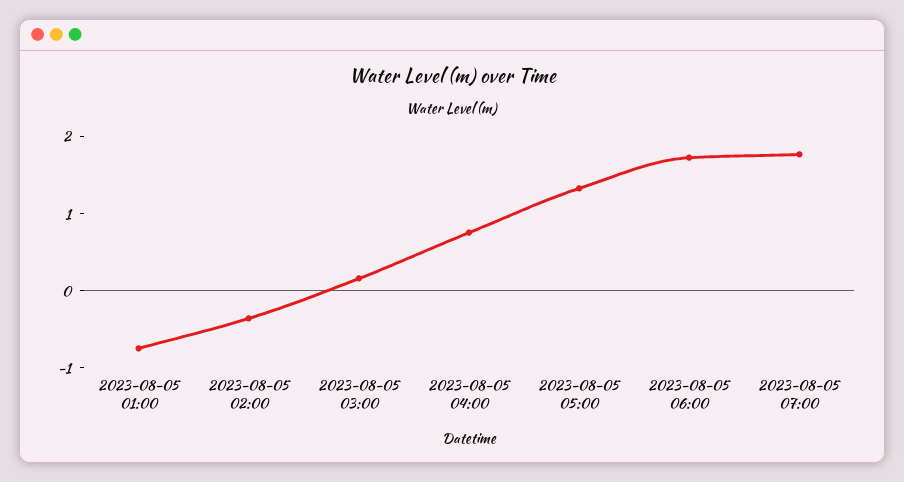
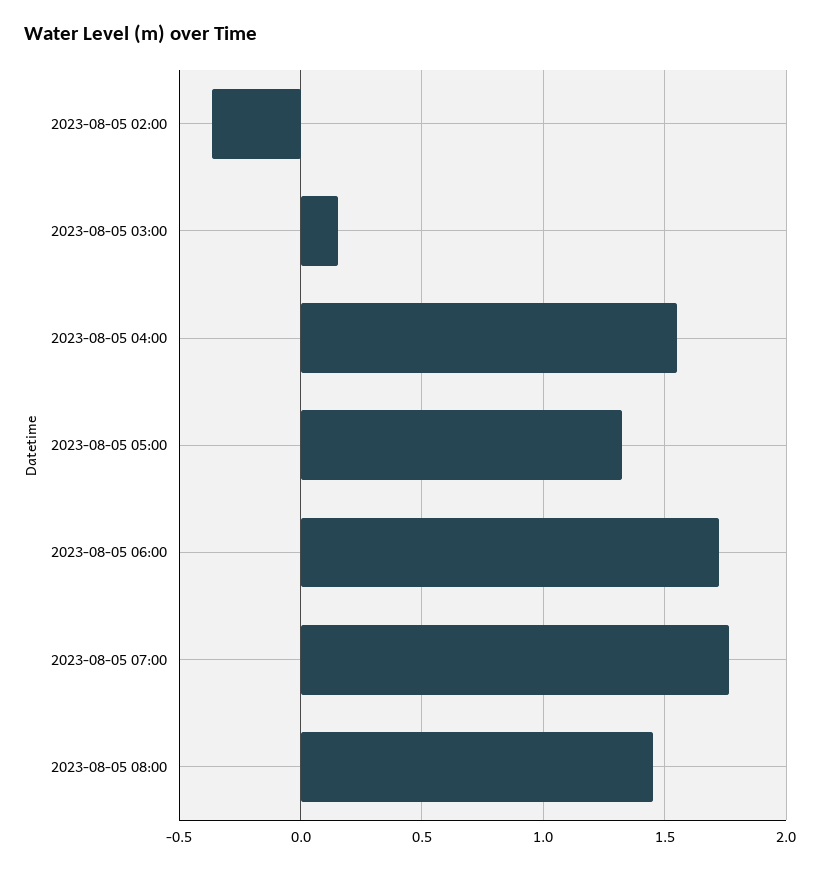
2023-08-05 01:00: -0.8 -> none
2023-08-05 04:00: 0.8 -> 1.55
2023-08-05 08:00: none -> 1.45

